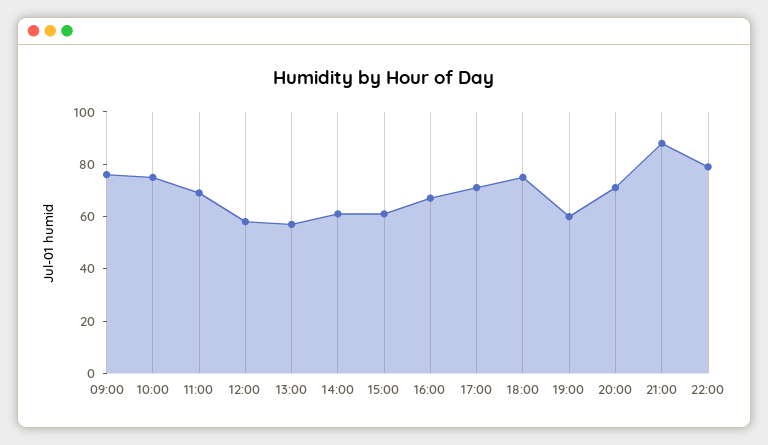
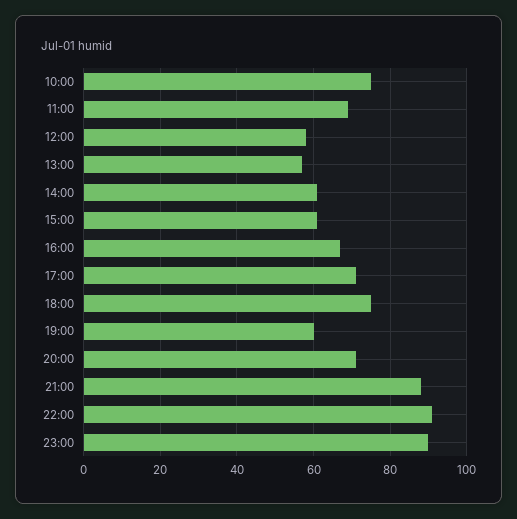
09:00: 75 -> none
22:00: 80 -> 90
23:00: none -> 90

